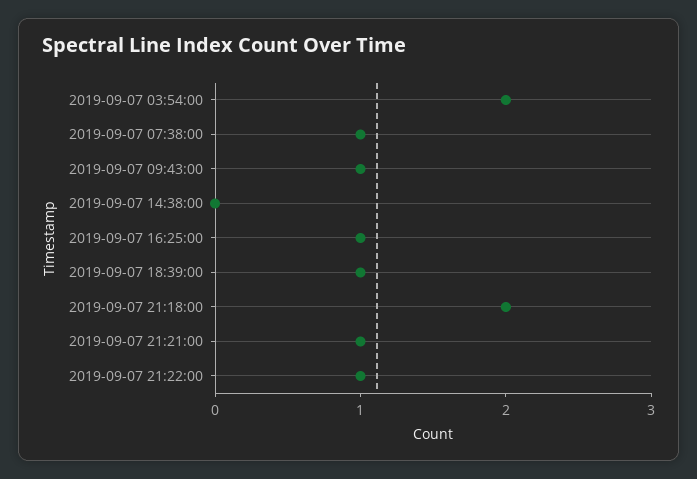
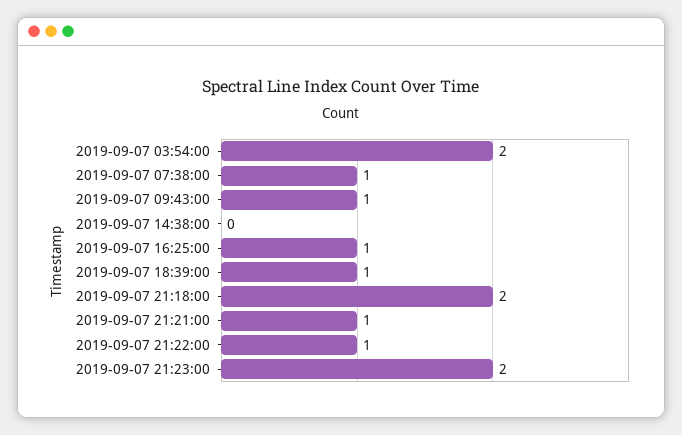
2019-09-07 21:23:00: none -> 2

